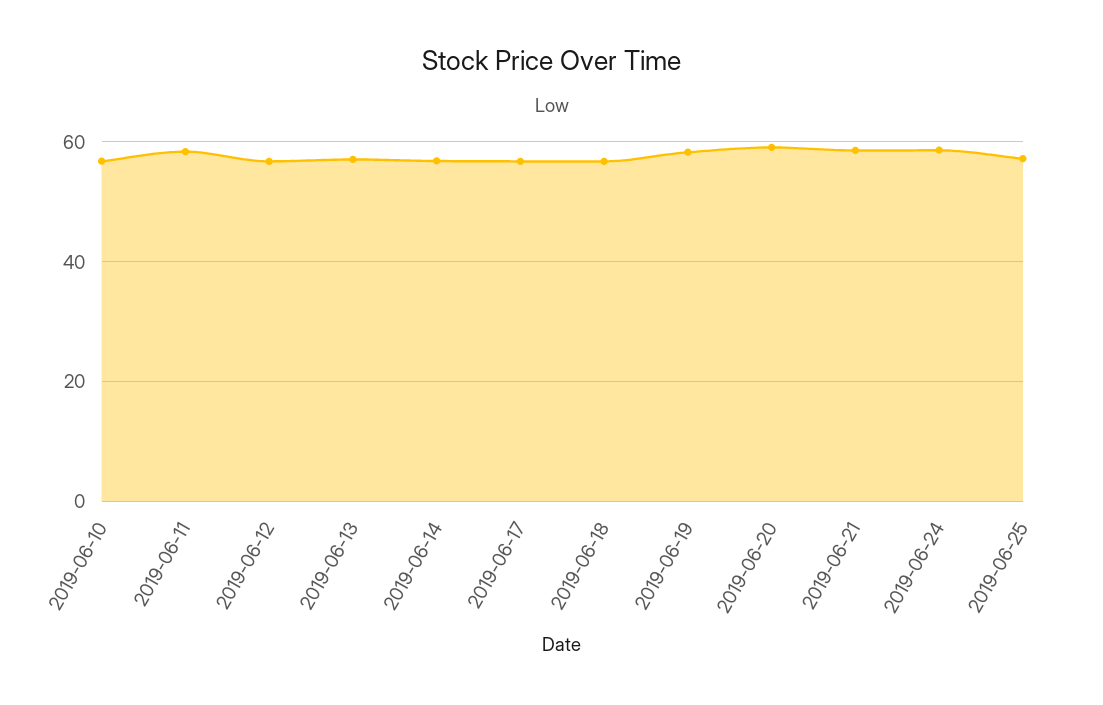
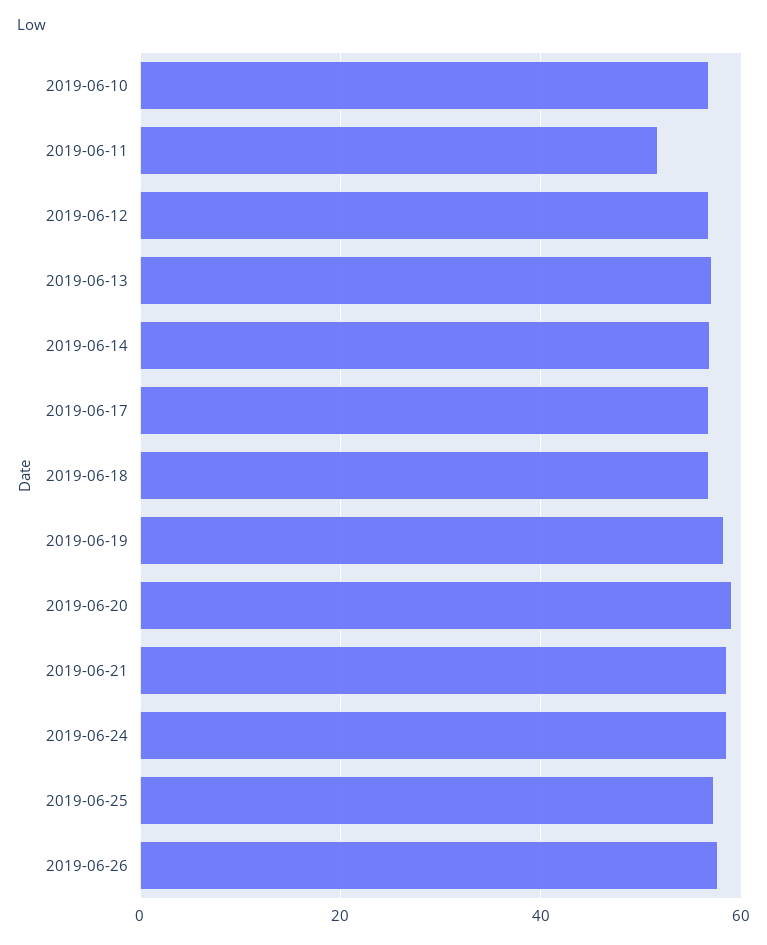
2019-06-11: 58 -> 52
2019-06-26: none -> 58

